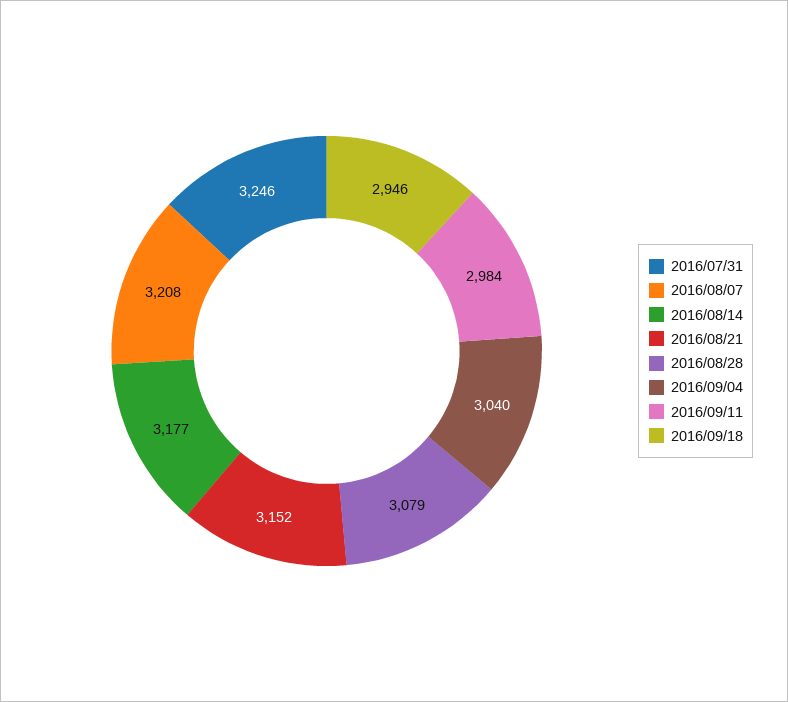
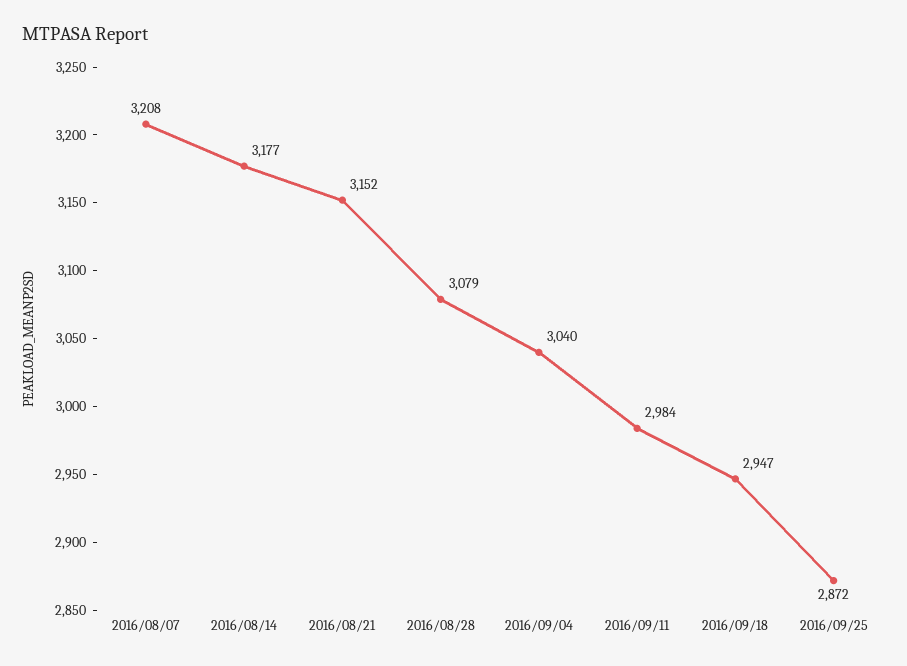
2016/07/31: 3246 -> none
2016/09/18: 2946 -> 2947
2016/09/25: none -> 2872

